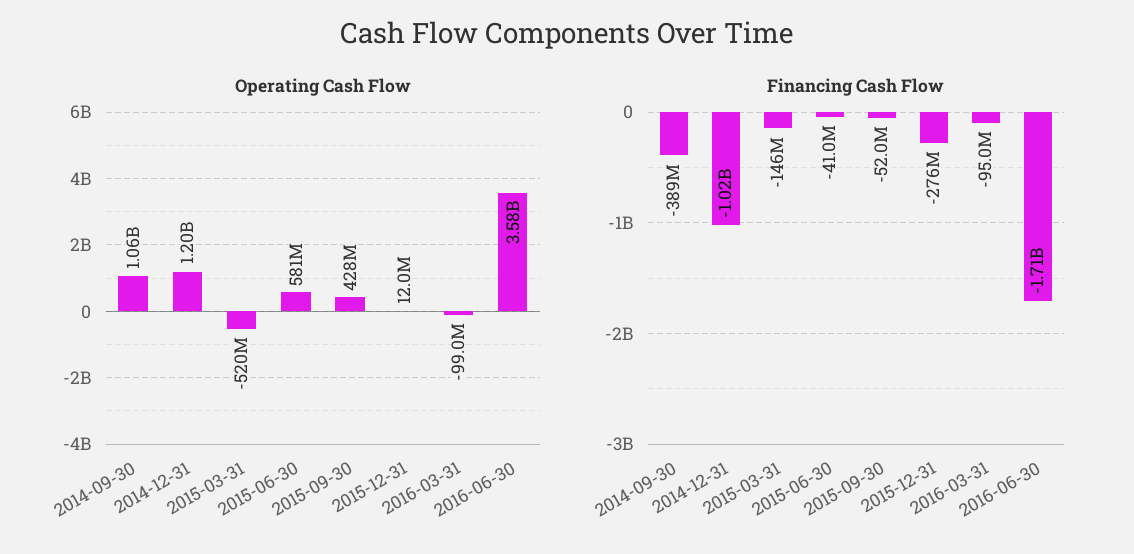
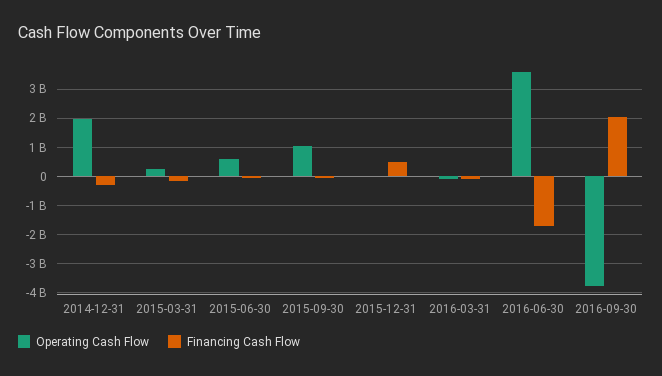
Operating Cash Flow, 2014-09-30: 1060000000 -> none
Operating Cash Flow, 2014-12-31: 1200000000 -> 2000000000
Operating Cash Flow, 2015-03-31: -520000000 -> 250000000
Operating Cash Flow, 2015-09-30: 428000000 -> 1000000000
Financing Cash Flow, 2014-09-30: -389000000 -> none
Financing Cash Flow, 2014-12-31: -1020000000 -> -250000000
Financing Cash Flow, 2015-12-31: -276000000 -> 500000000
Operating Cash Flow, 2016-09-30: none -> -3750000000
Financing Cash Flow, 2016-09-30: none -> 2000000000

